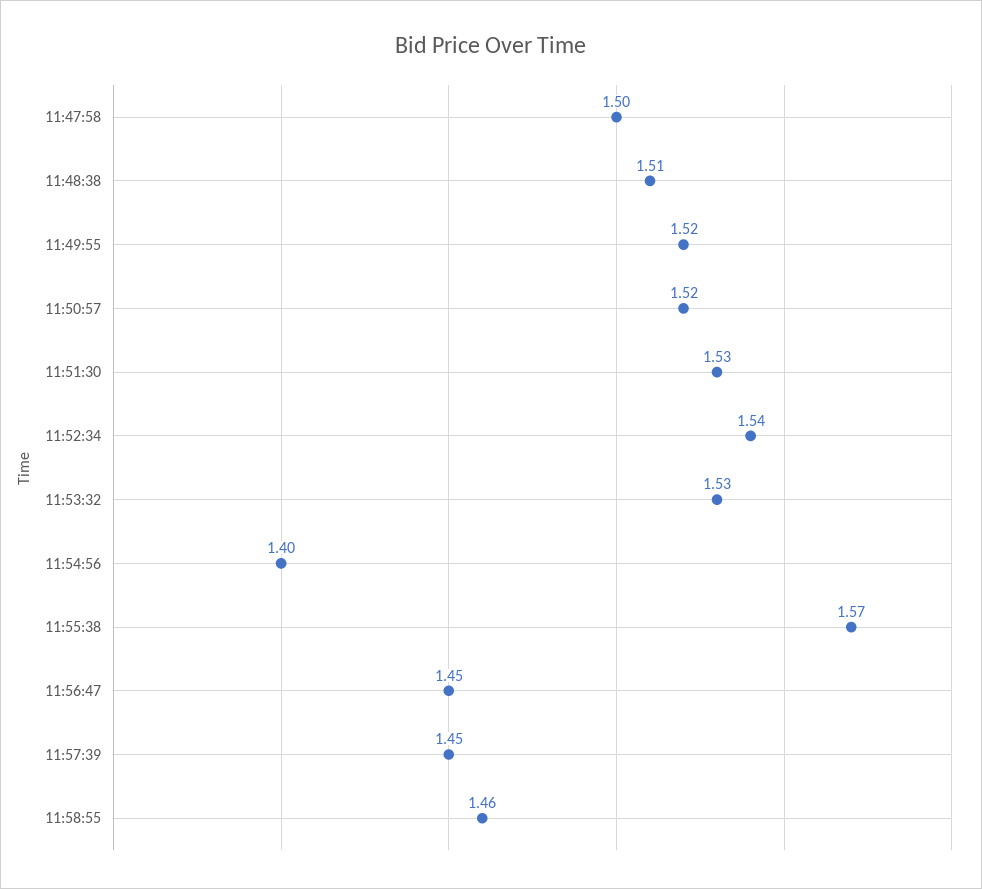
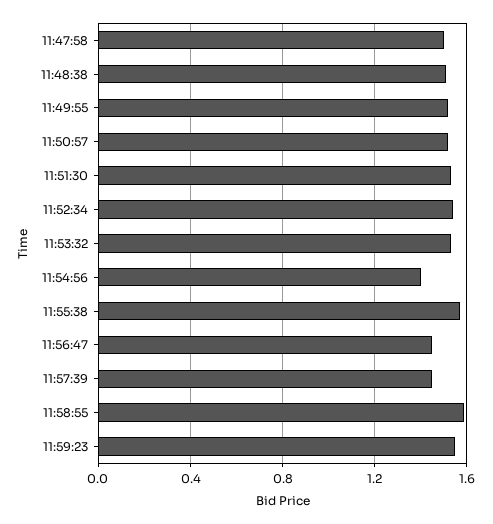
11:58:55: 1.46 -> 1.6
11:59:23: none -> 1.55

